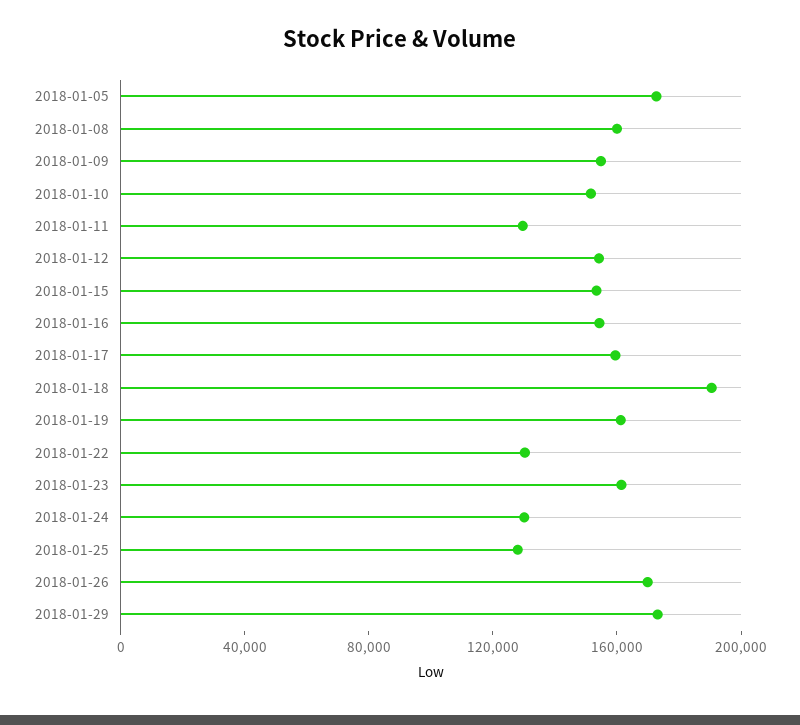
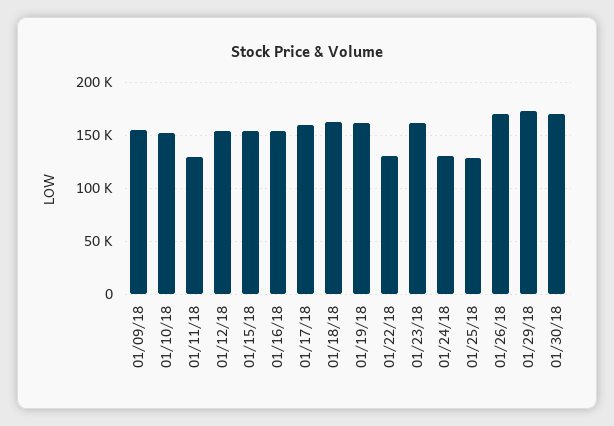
2018-01-05: 170000 -> none
2018-01-08: 160000 -> none
2018-01-18: 190000 -> 160000
01/30/18: none -> 170000

